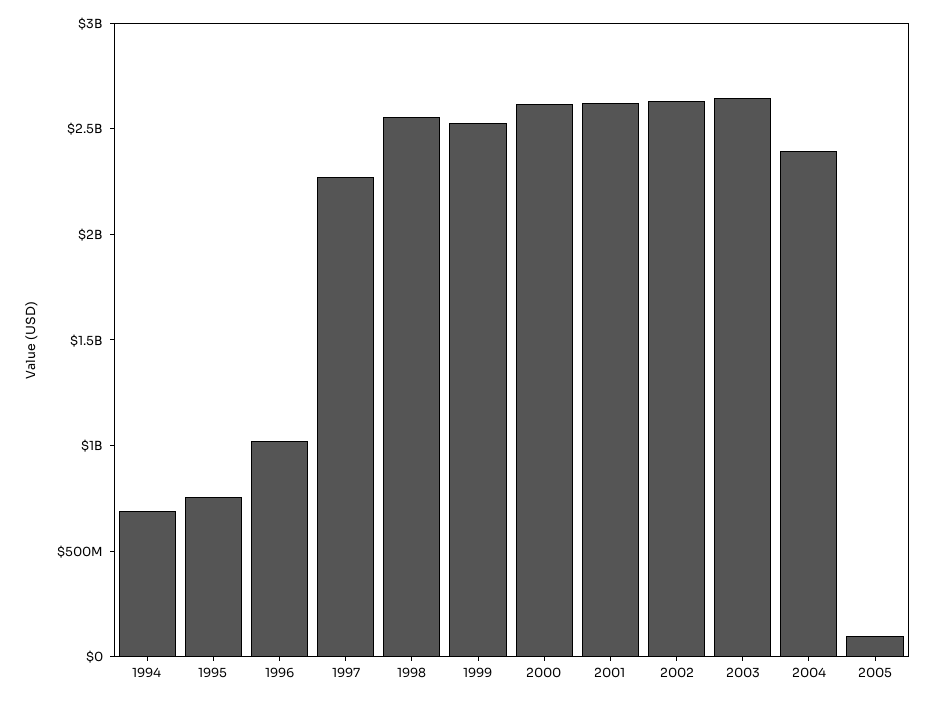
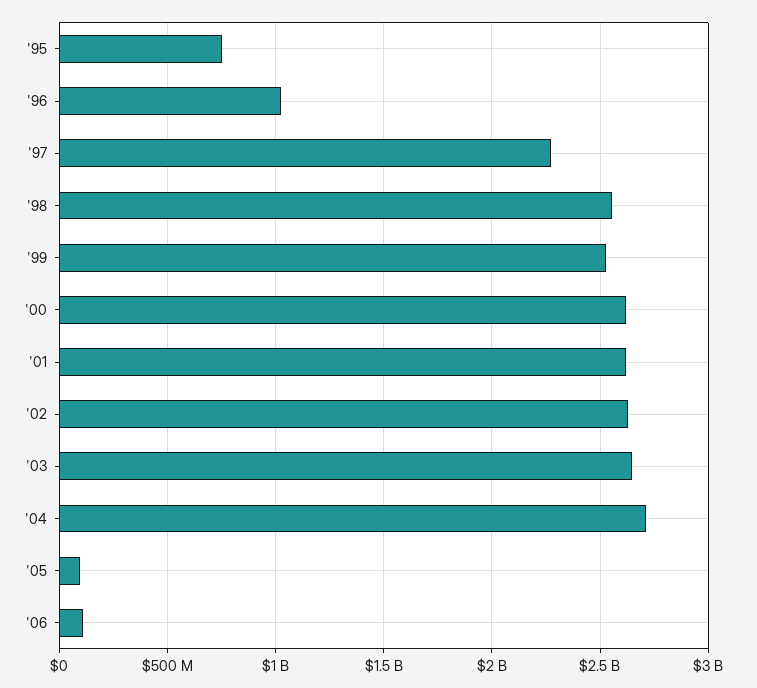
1994: 700000000 -> none
2004: 2400000000 -> 2700000000
'06: none -> 100000000

